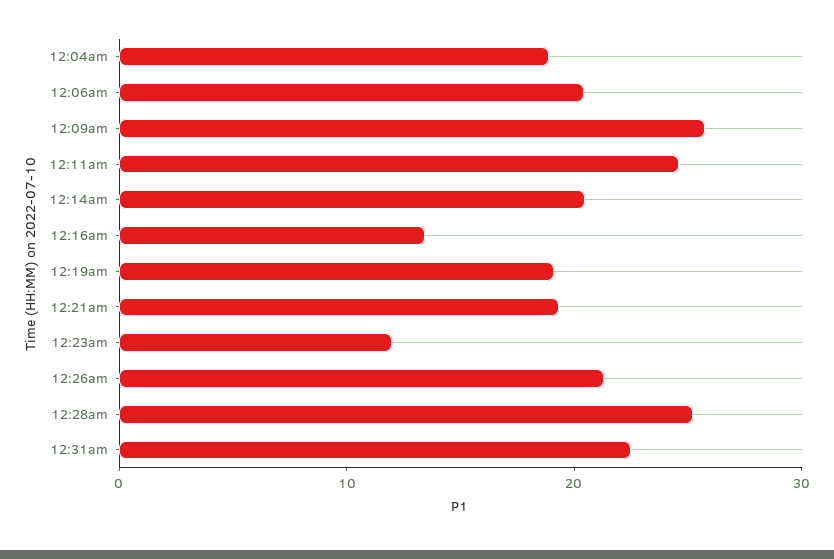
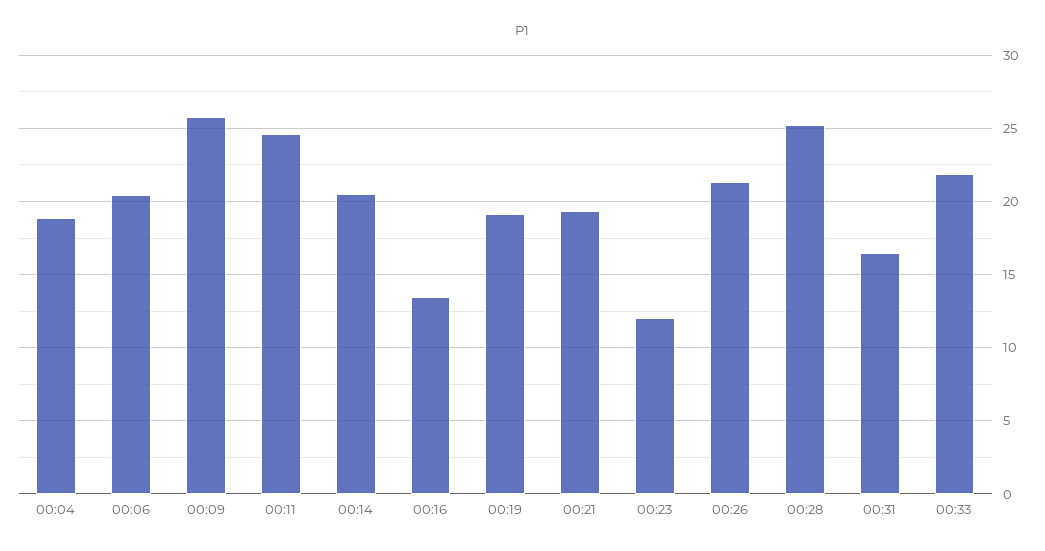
12:31am: 22 -> 16.5
00:33: none -> 22

